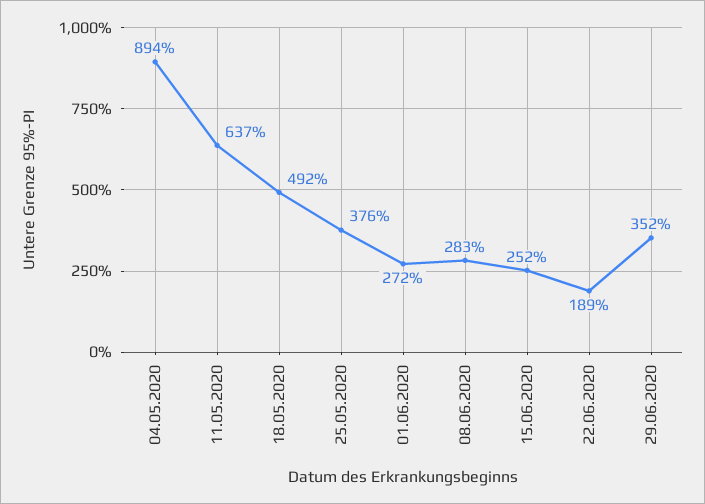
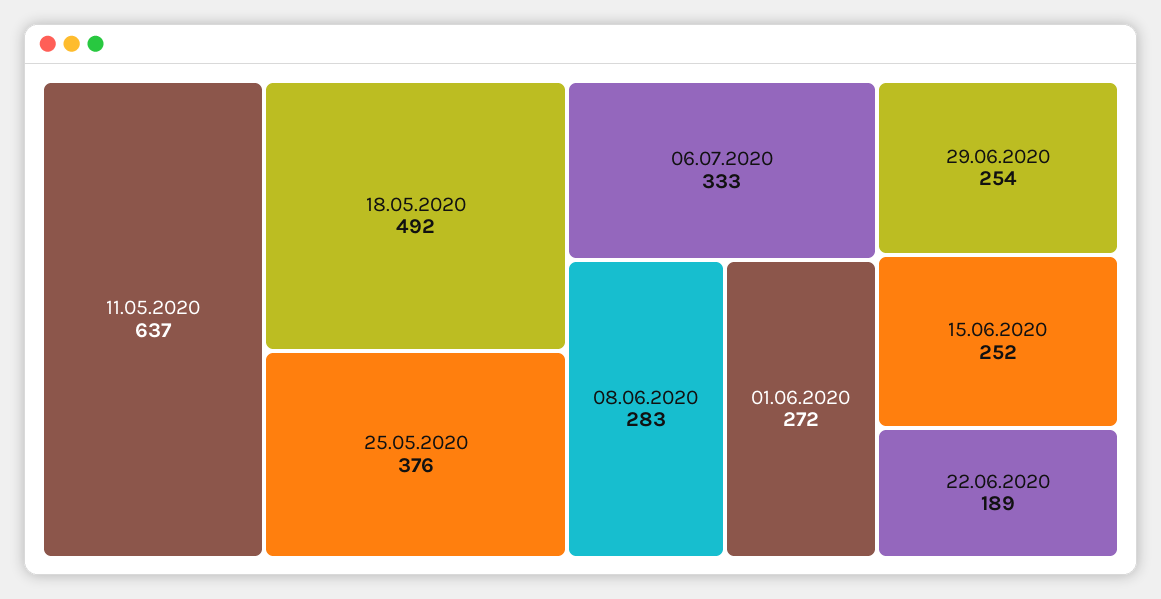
04.05.2020: 894 -> none
29.06.2020: 352 -> 254
06.07.2020: none -> 333

